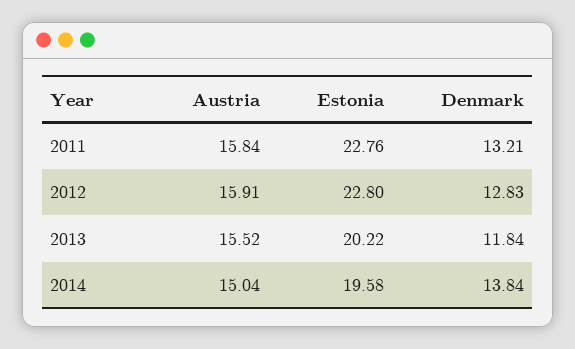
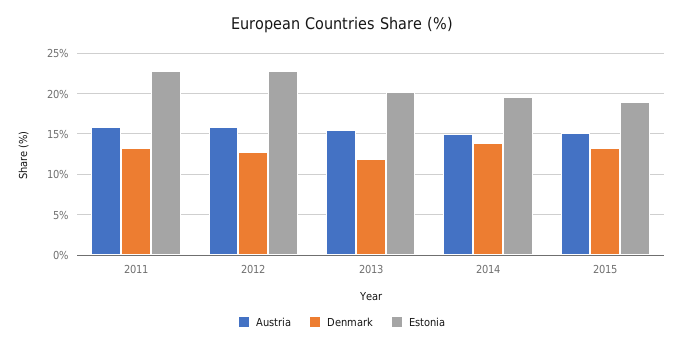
Austria, 2015: none -> 15
Denmark, 2015: none -> 13
Estonia, 2015: none -> 19

